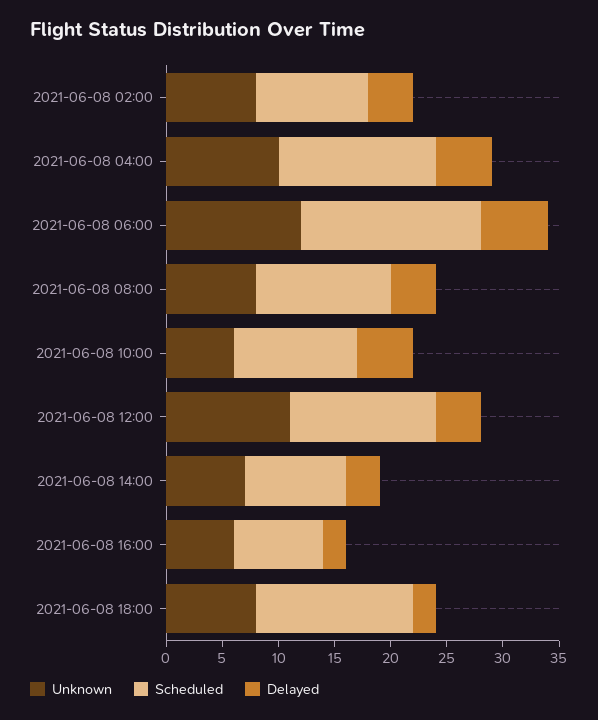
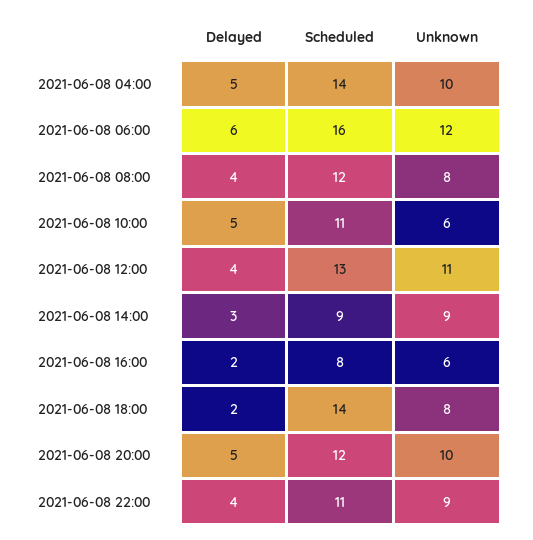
Unknown, 2021-06-08 02:00: 8 -> none
Scheduled, 2021-06-08 02:00: 10 -> none
Delayed, 2021-06-08 02:00: 4 -> none
Unknown, 2021-06-08 14:00: 7 -> 9
Delayed, 2021-06-08 20:00: none -> 5
Scheduled, 2021-06-08 20:00: none -> 12
Unknown, 2021-06-08 20:00: none -> 10
Delayed, 2021-06-08 22:00: none -> 4
Scheduled, 2021-06-08 22:00: none -> 11
Unknown, 2021-06-08 22:00: none -> 9

